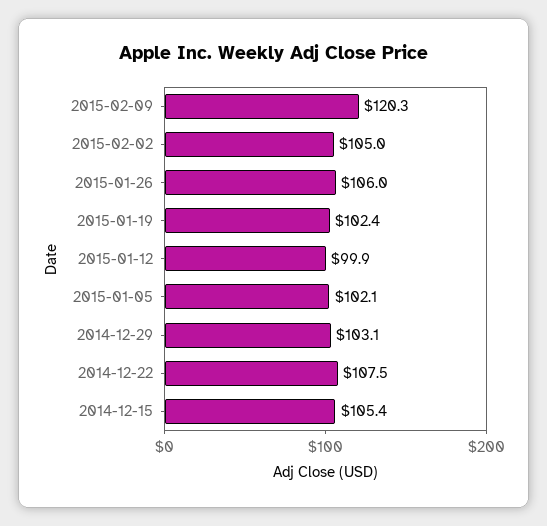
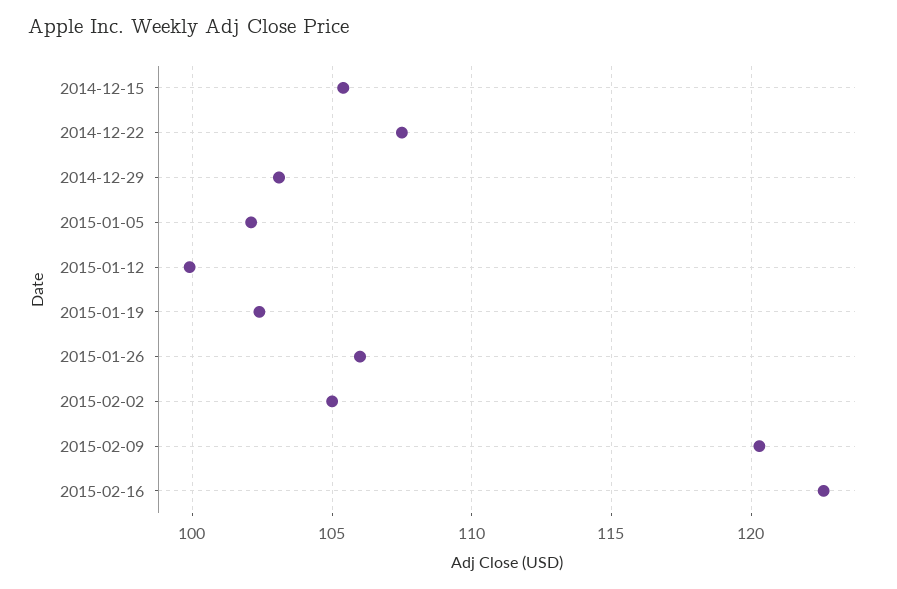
2015-02-16: none -> 122.5

